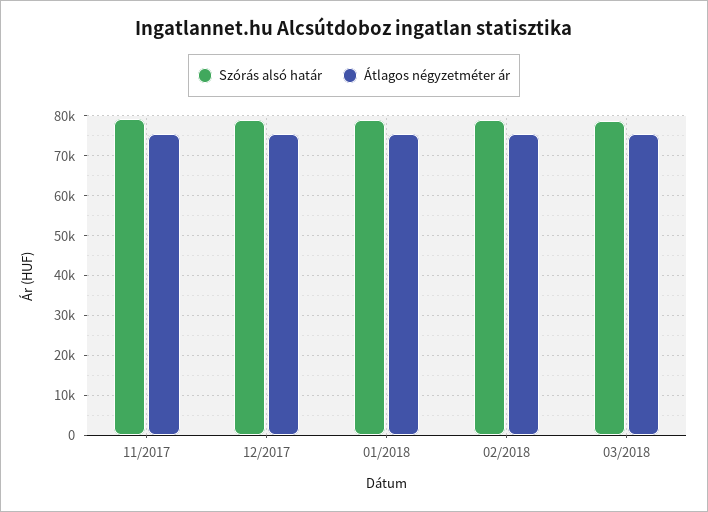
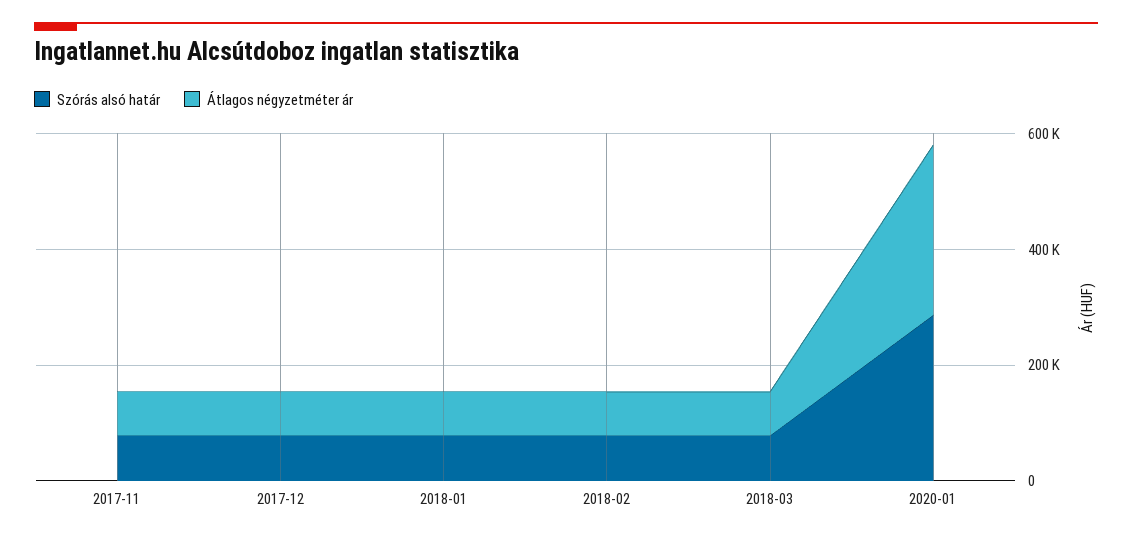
Szórás alsó határ, 2020-01: none -> 300000
Átlagos négyzetméter ár, 2020-01: none -> 300000

